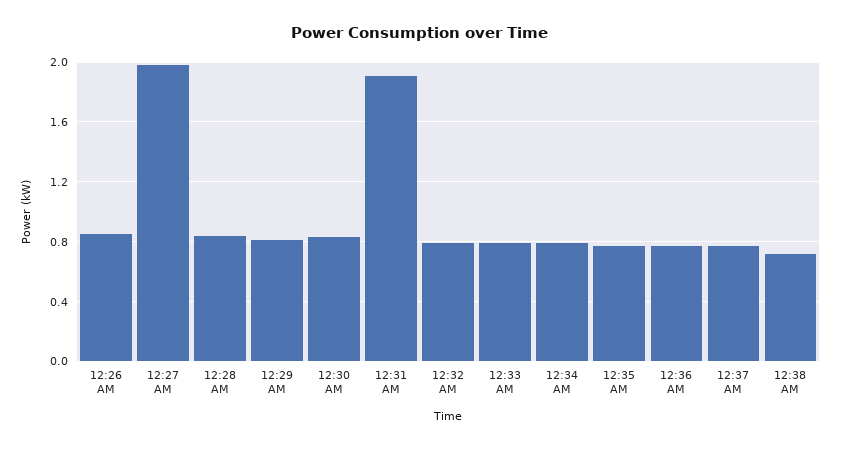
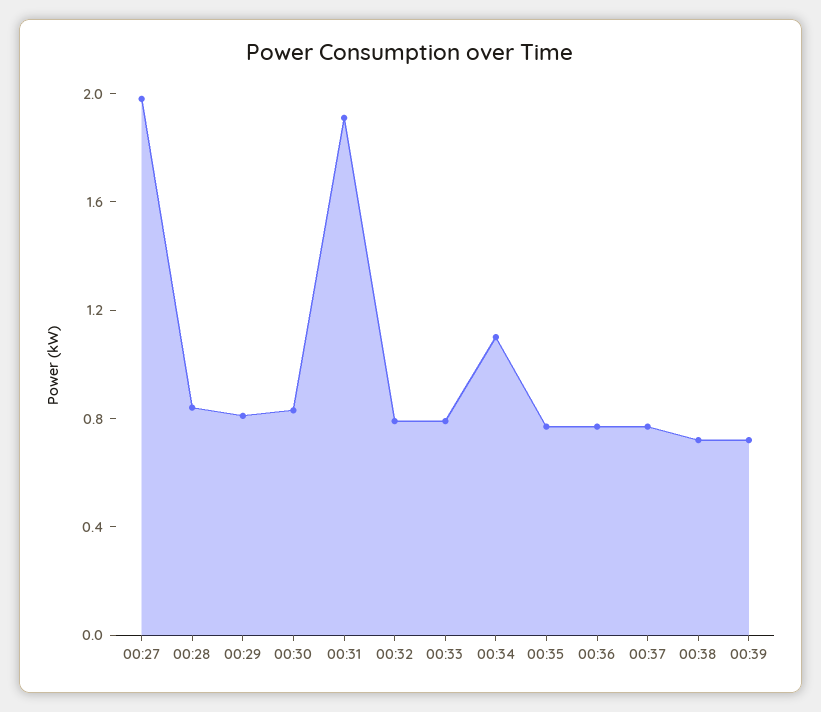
12:26 AM: 0.85 -> none
12:34 AM: 0.8 -> 1.1
00:39: none -> 0.7

